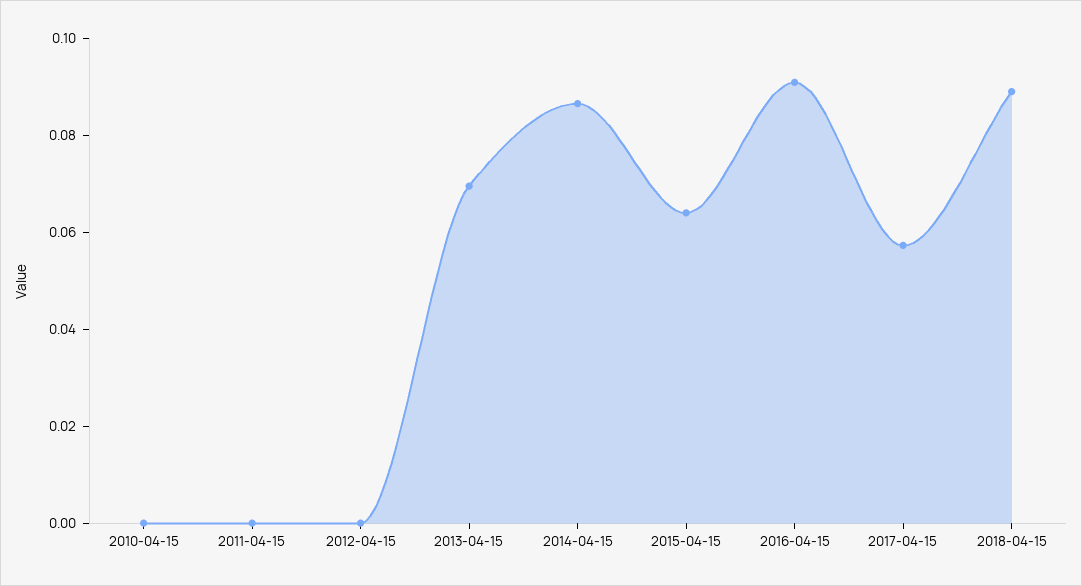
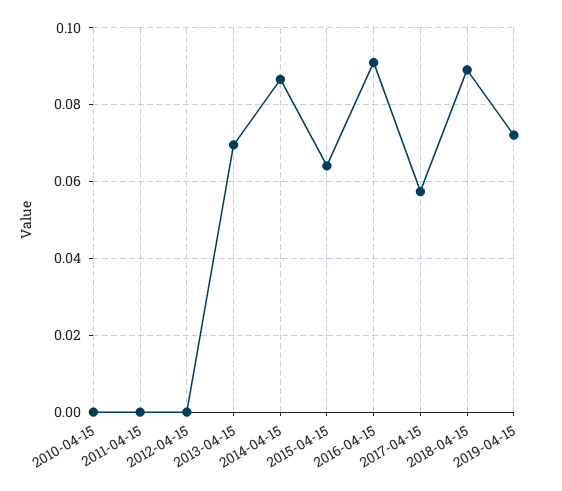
2019-04-15: none -> 0.072

